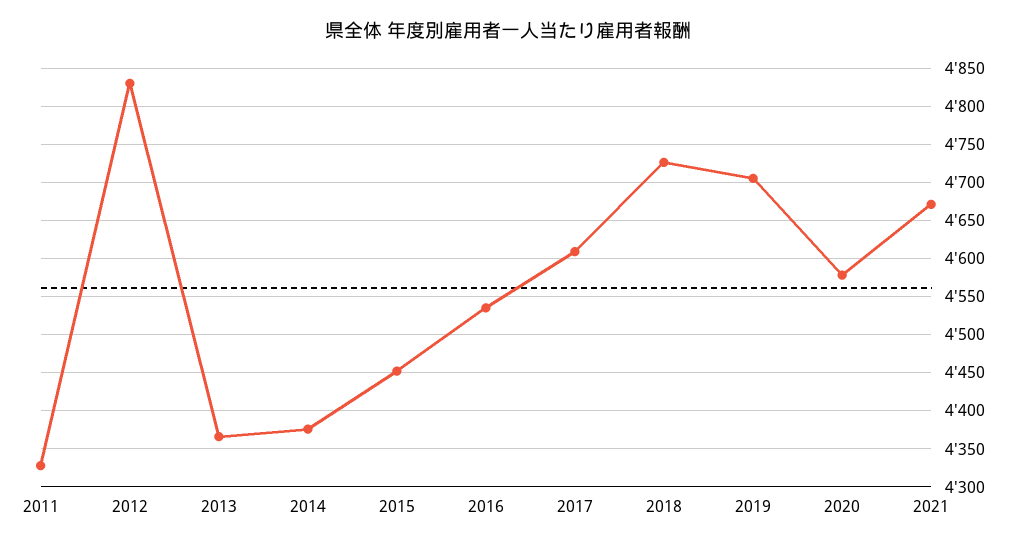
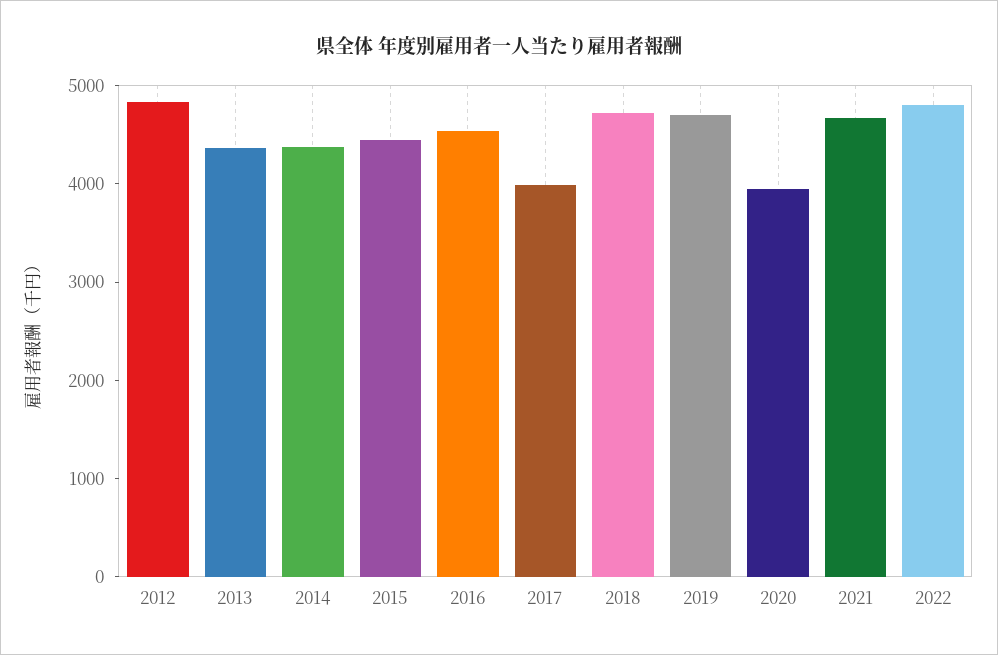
2011: 4330 -> none
2017: 4610 -> 4000
2020: 4580 -> 4000
2022: none -> 4800

